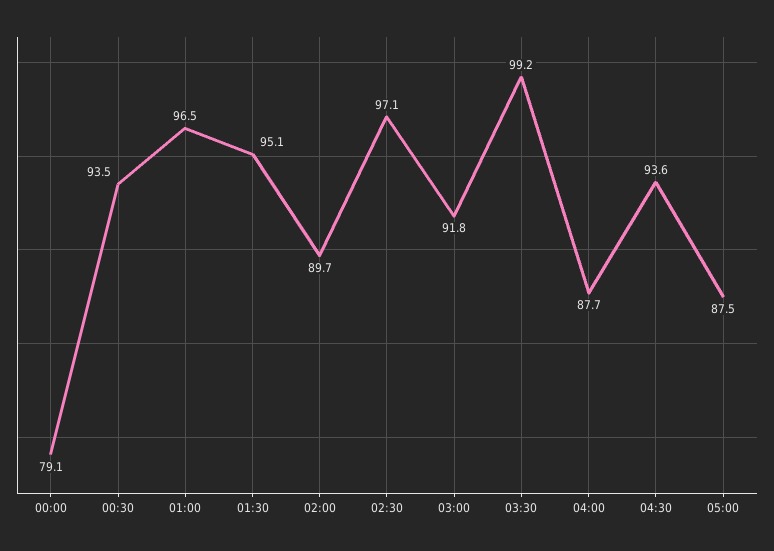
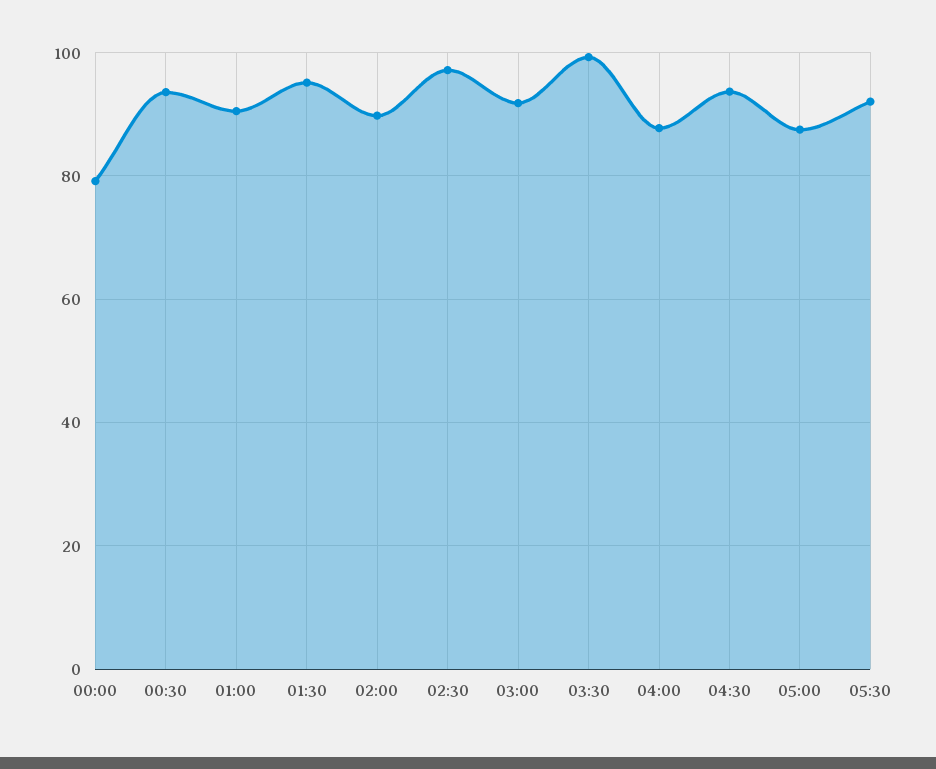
01:00: 96.5 -> 90
05:30: none -> 92

